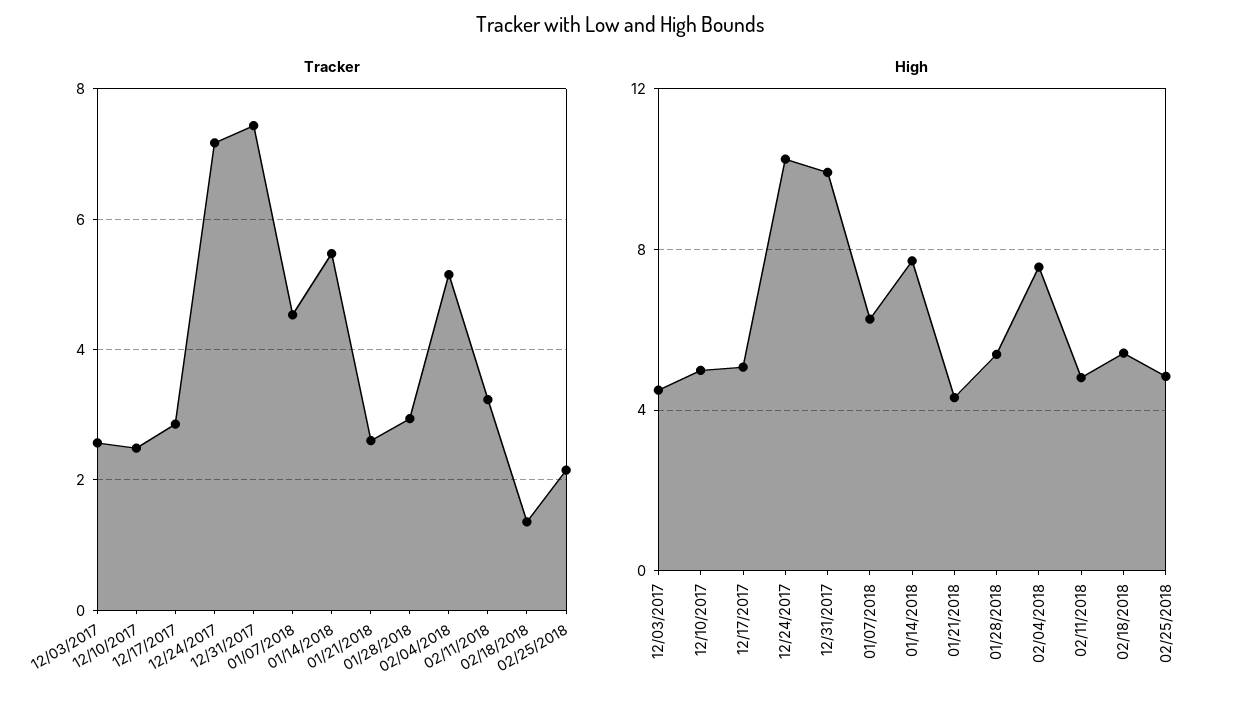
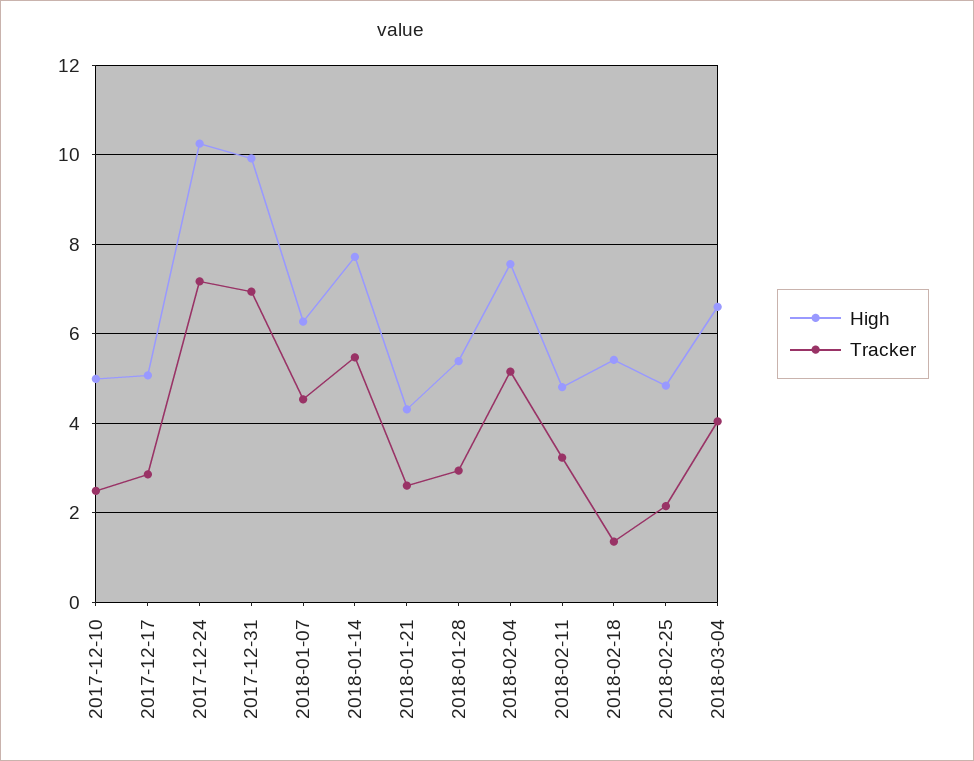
Tracker, 12/03/2017: 2.6 -> none
Tracker, 12/31/2017: 7.4 -> 7
High, 12/03/2017: 4.5 -> none
High, 2018-03-04: none -> 6.6
Tracker, 2018-03-04: none -> 4

